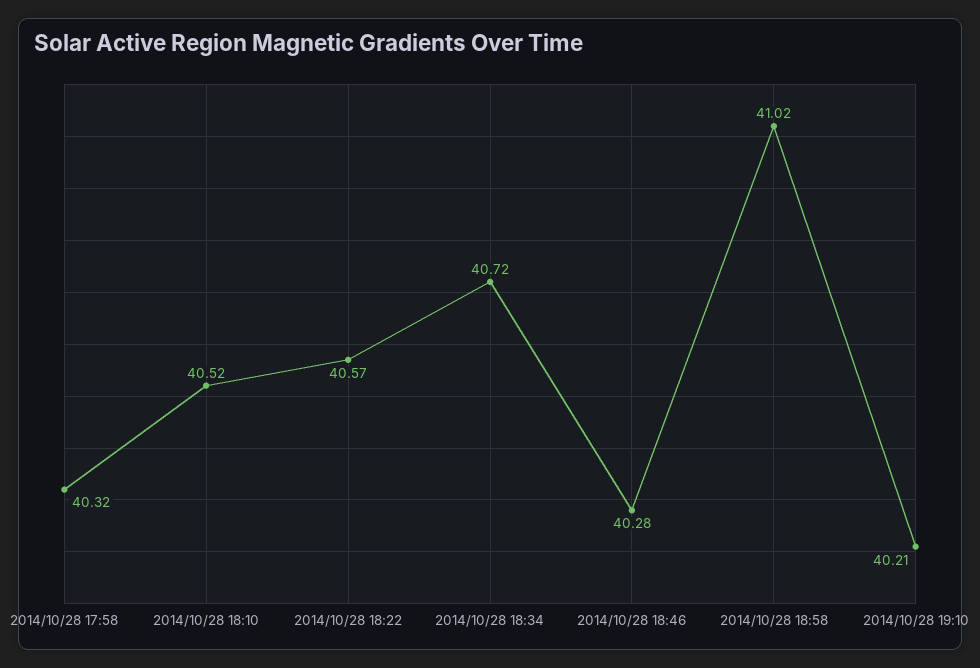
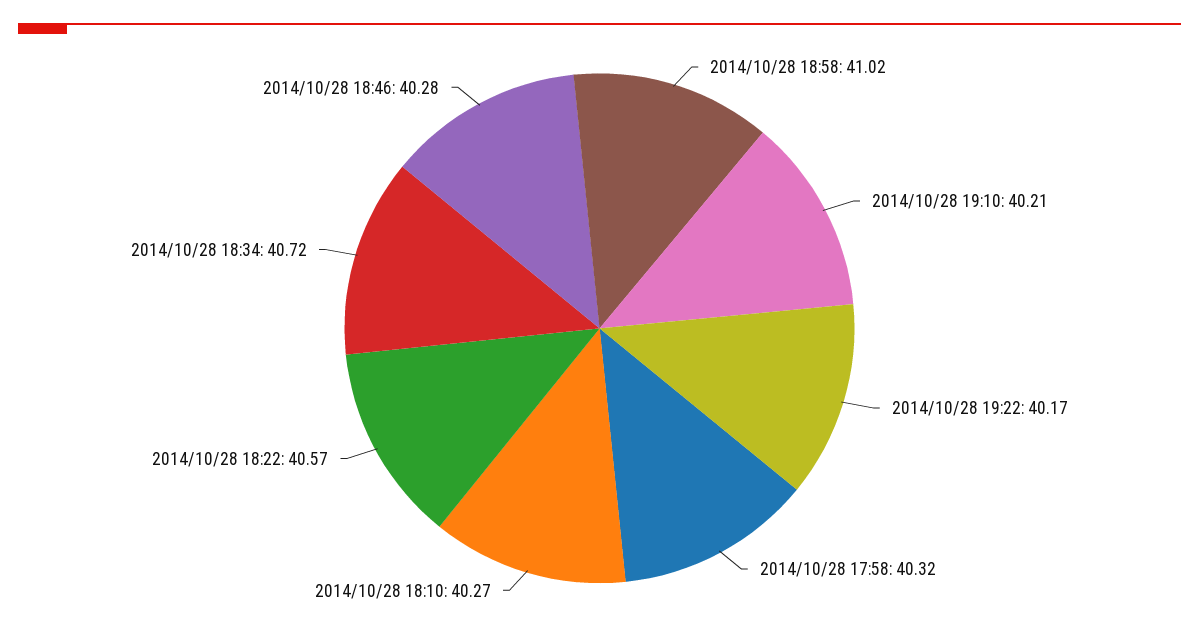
2014/10/28 18:10: 40.52 -> 40.27
2014/10/28 19:22: none -> 40.17

